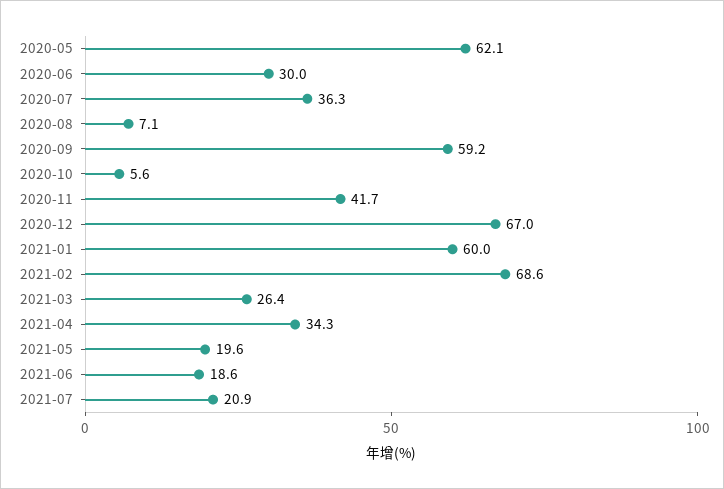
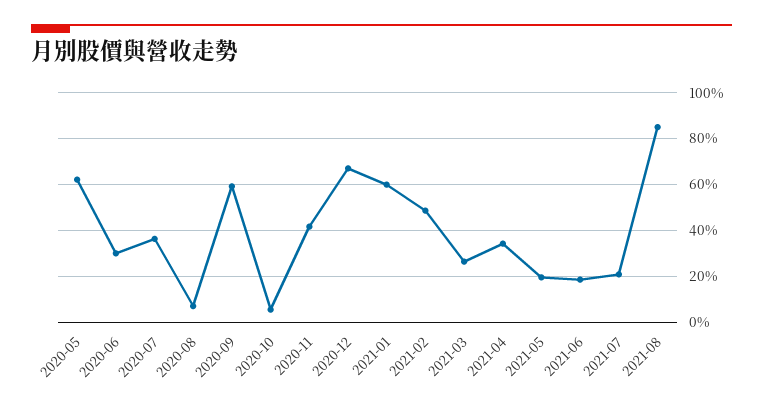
2021-02: 68.6 -> 50
2021-08: none -> 85

